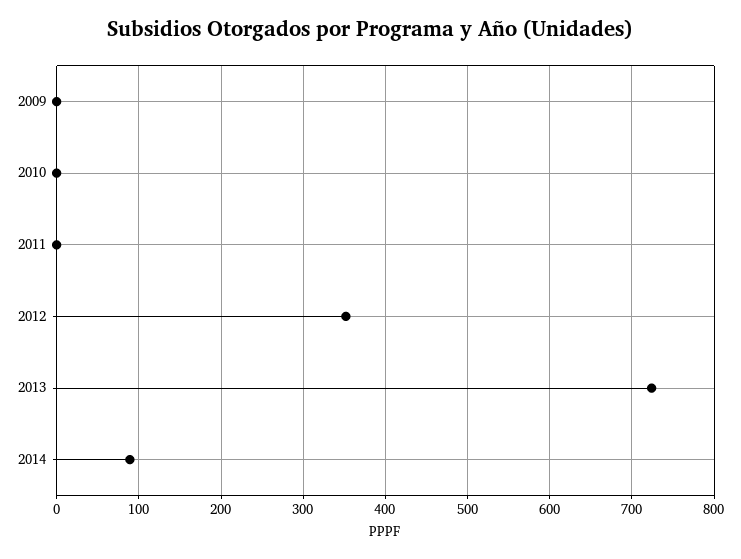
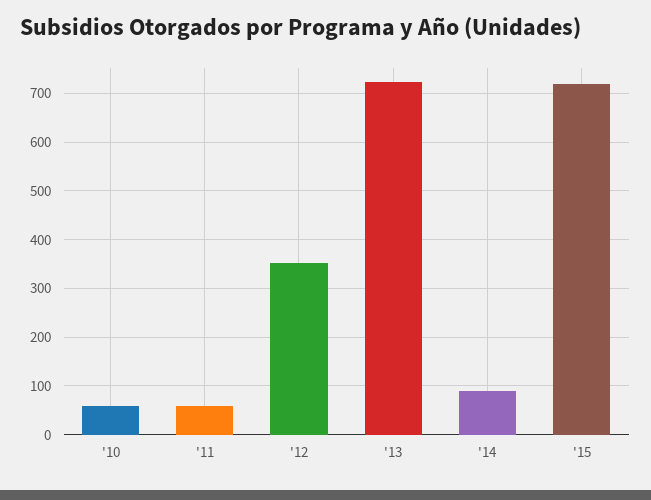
2009: 0 -> none
2010: 0 -> 60
2011: 0 -> 60
'15: none -> 720

